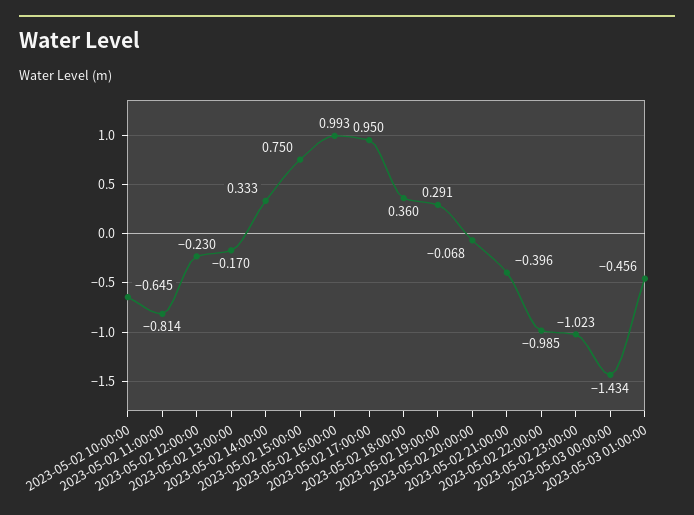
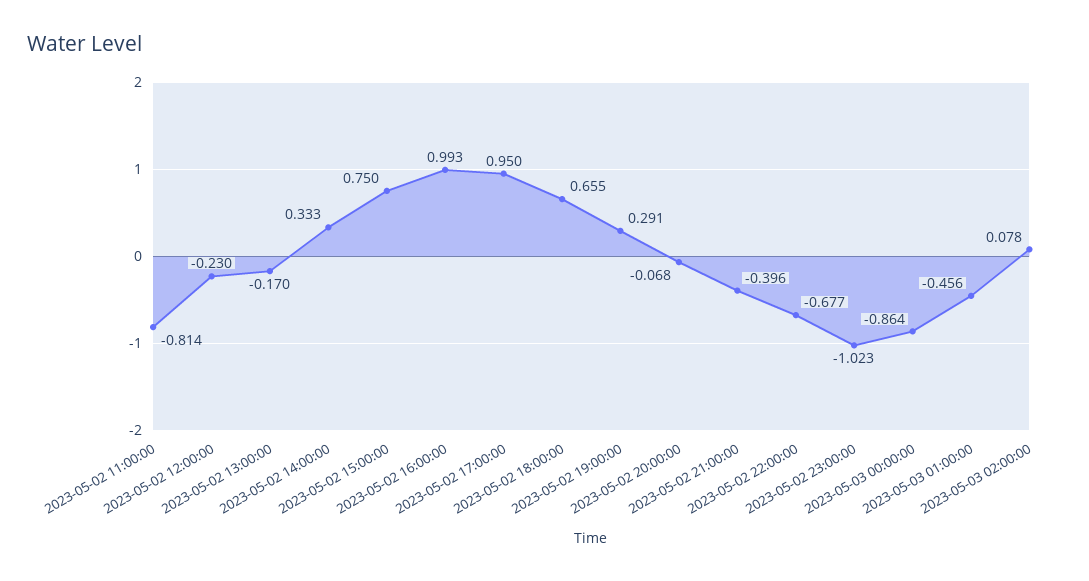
2023-05-02 10:00:00: -0.645 -> none
2023-05-02 18:00:00: 0.36 -> 0.655
2023-05-02 22:00:00: -0.985 -> -0.677
2023-05-03 00:00:00: -1.434 -> -0.864
2023-05-03 02:00:00: none -> 0.078

